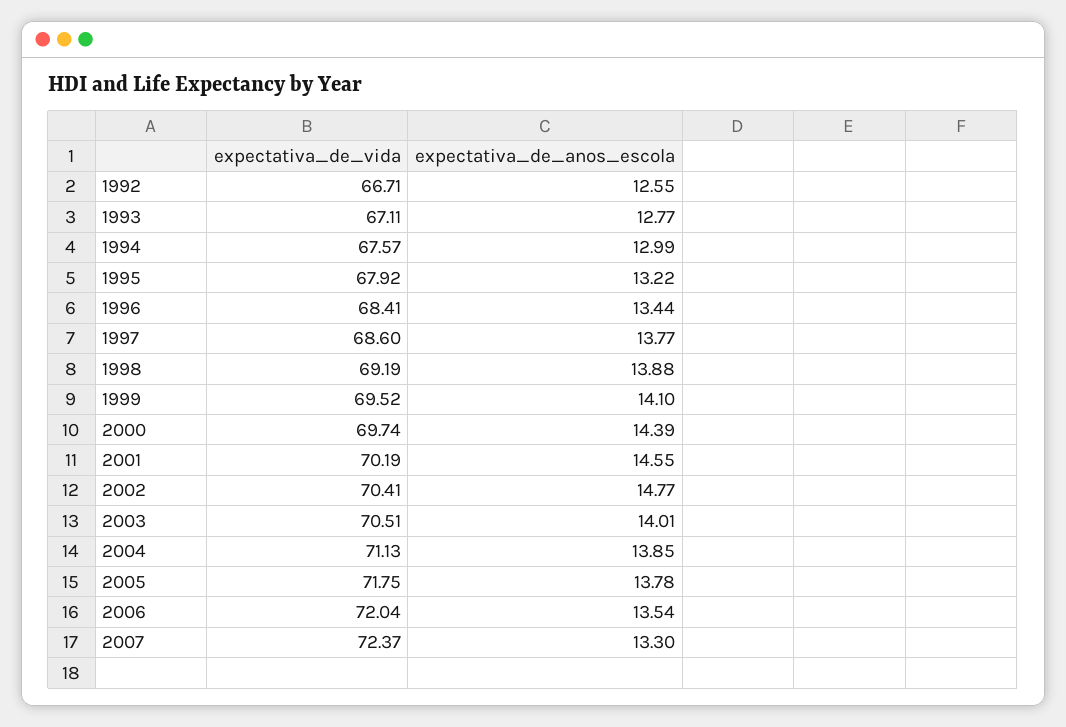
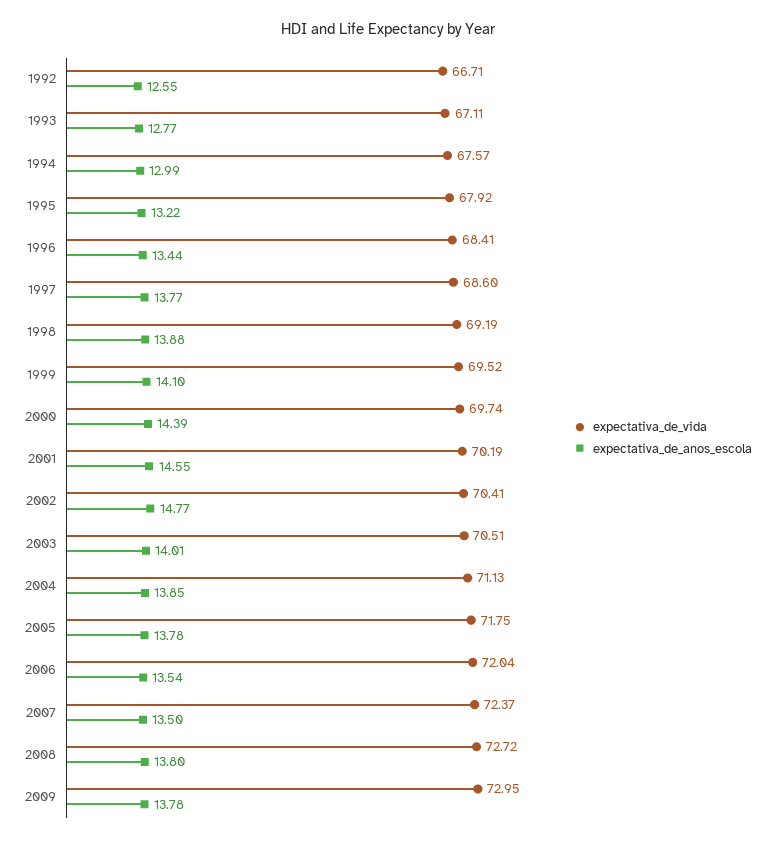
expectativa_de_anos_escola, 2007: 13.3 -> 13.5
expectativa_de_vida, 2008: none -> 72.72
expectativa_de_anos_escola, 2008: none -> 13.8
expectativa_de_vida, 2009: none -> 72.95
expectativa_de_anos_escola, 2009: none -> 13.78

